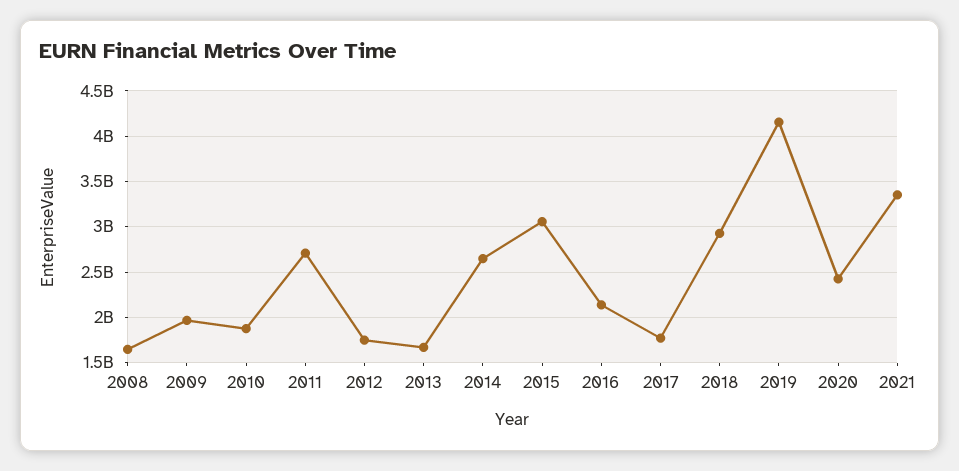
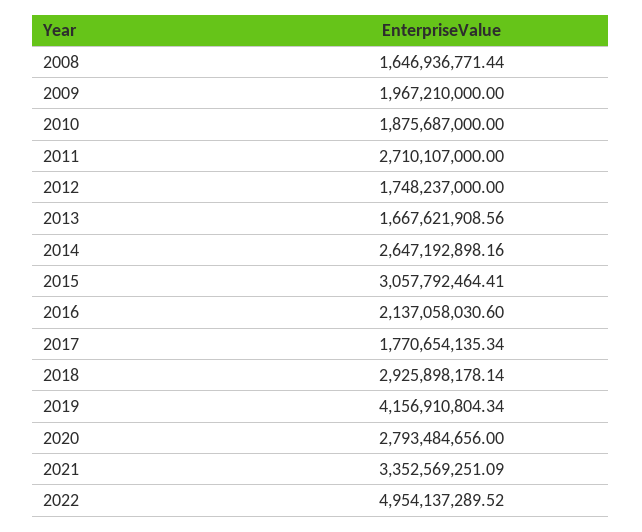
2020: 2400000000 -> 2793484656
2022: none -> 4954137289.52

